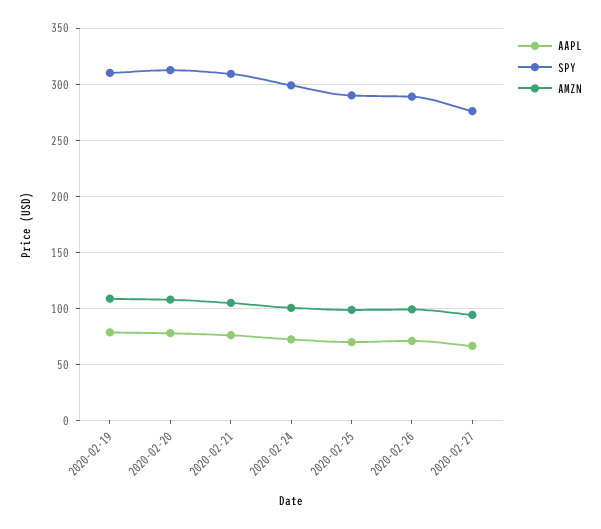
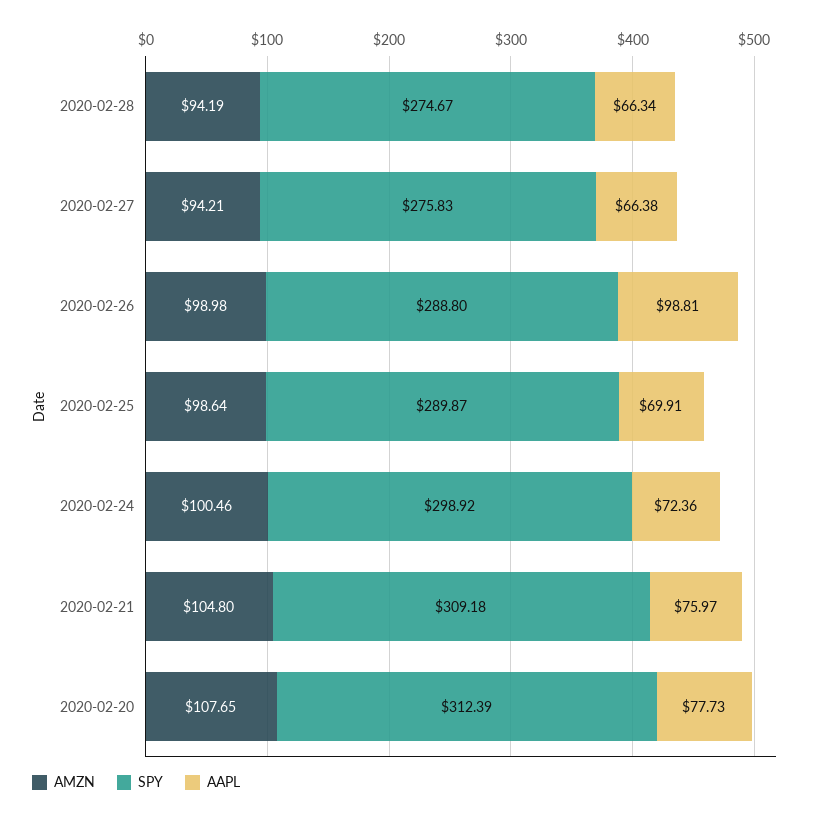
AAPL, 2020-02-19: 80 -> none
SPY, 2020-02-19: 310 -> none
AMZN, 2020-02-19: 110 -> none
AAPL, 2020-02-26: 70 -> 98.81
AMZN, 2020-02-28: none -> 94.19
SPY, 2020-02-28: none -> 274.67
AAPL, 2020-02-28: none -> 66.34

